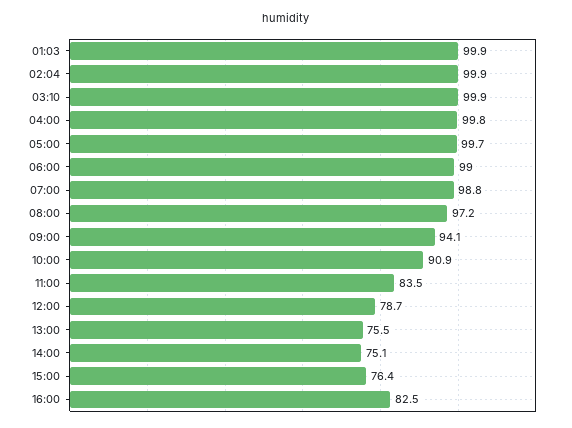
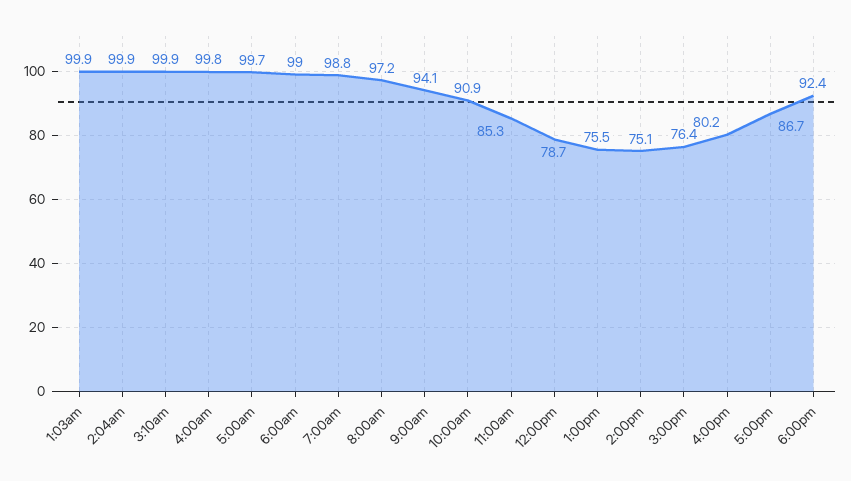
11:00: 83.5 -> 85.3
16:00: 82.5 -> 80.2
5:00pm: none -> 86.7
6:00pm: none -> 92.4

